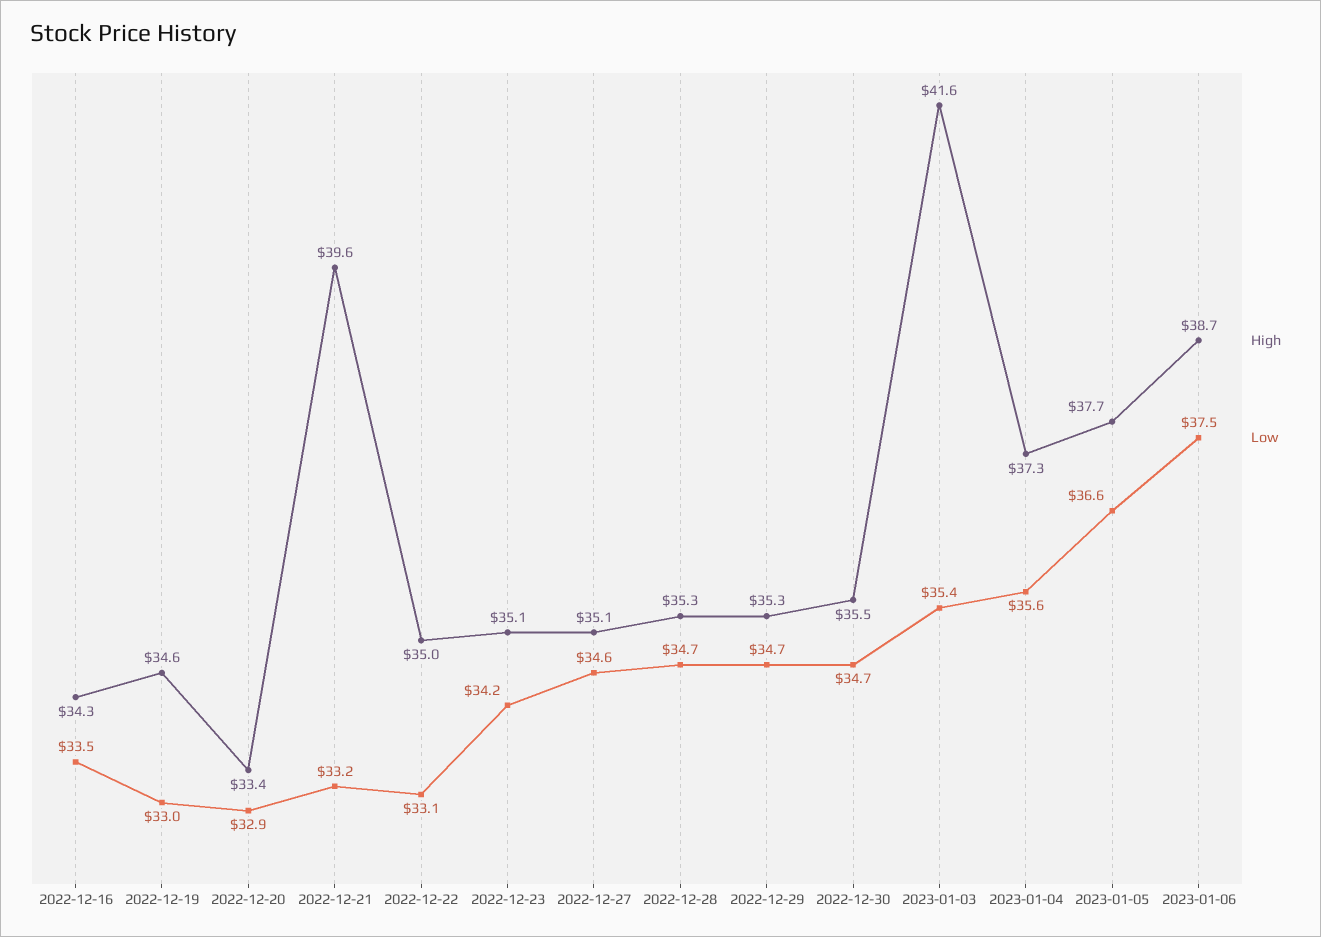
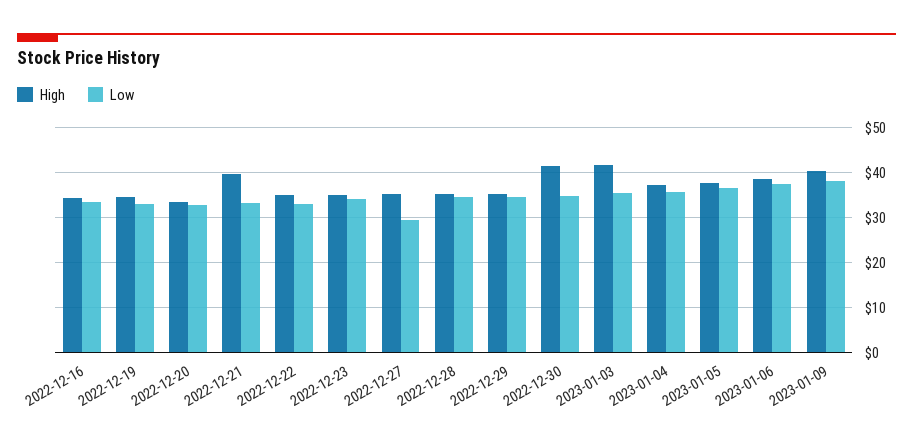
Low, 2022-12-27: 34.6 -> 30
High, 2022-12-30: 35.5 -> 42
High, 2023-01-09: none -> 40
Low, 2023-01-09: none -> 38

